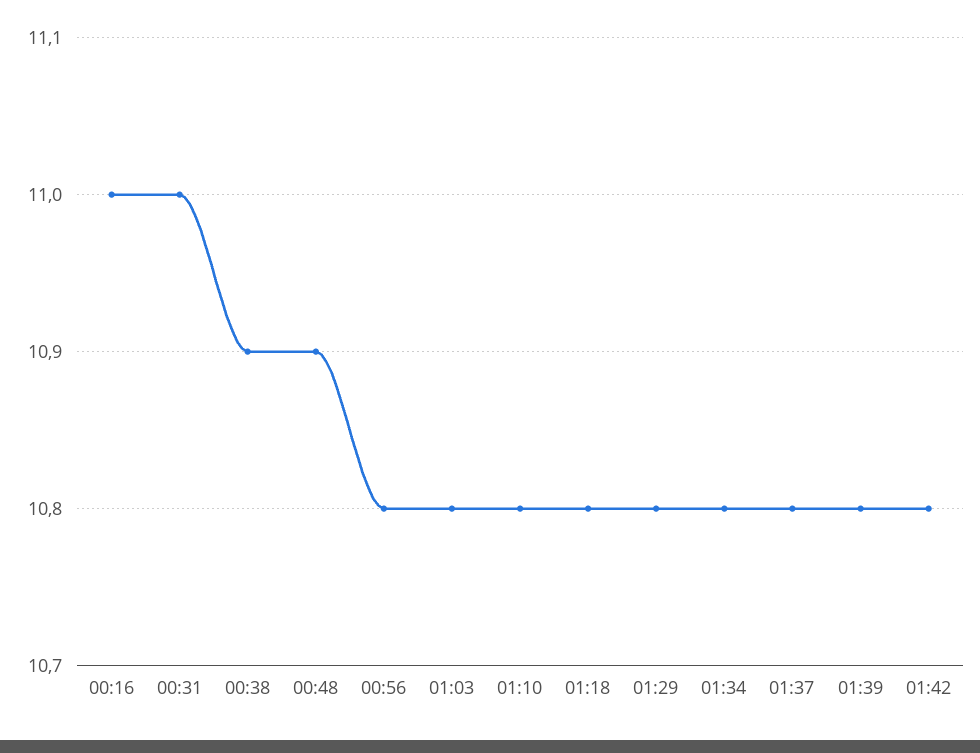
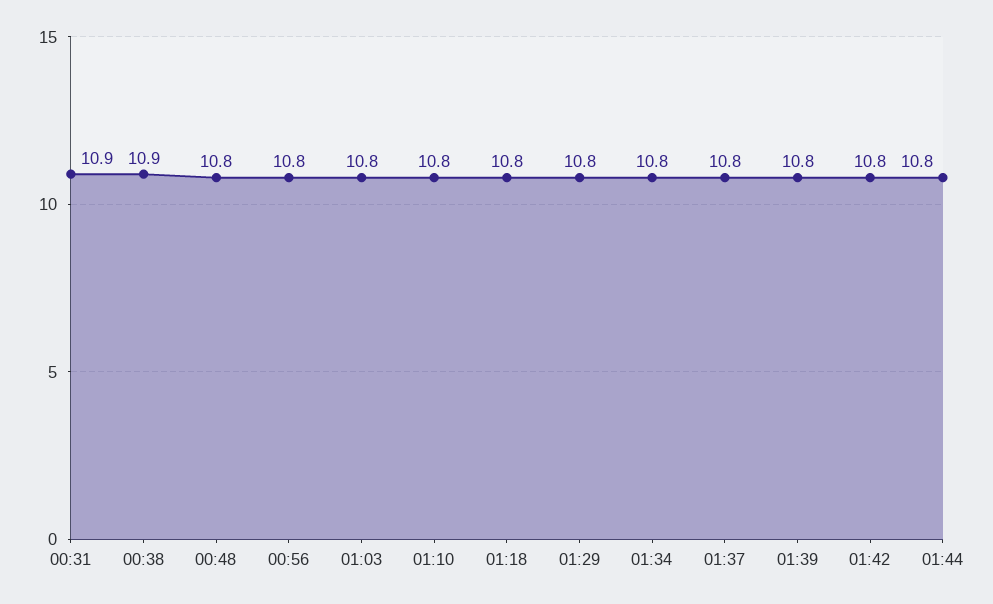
00:16: 11 -> none
00:31: 11 -> 10.9
00:48: 10.9 -> 10.8
01:44: none -> 10.8

